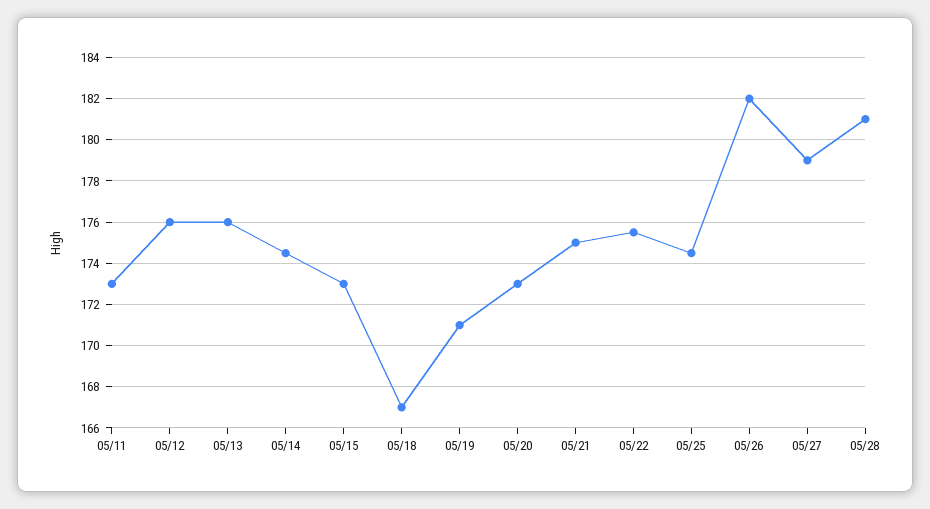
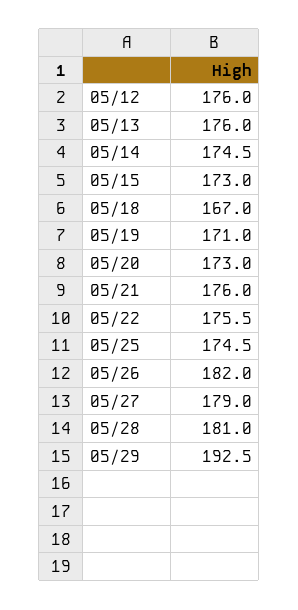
05/11: 173 -> none
05/21: 175 -> 176
05/29: none -> 192.5

